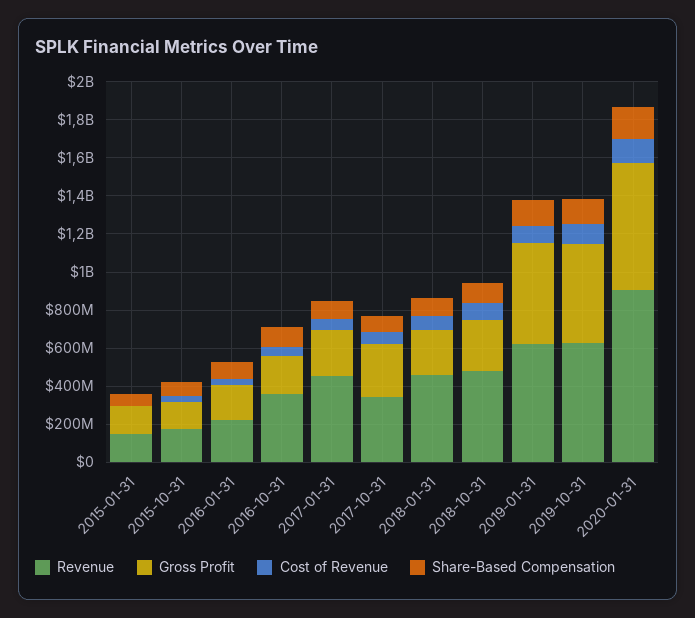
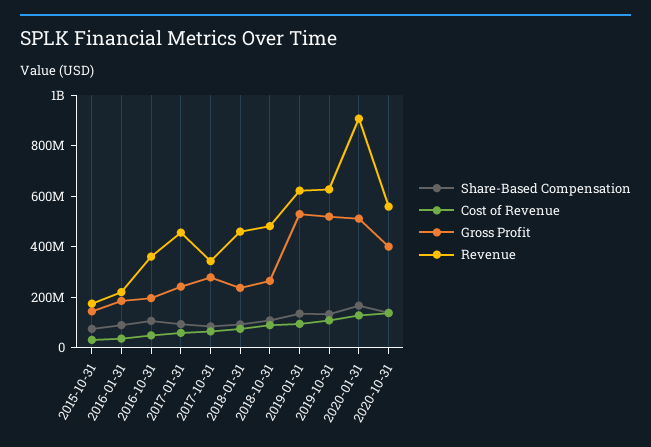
Revenue, 2015-01-31: 150000000 -> none
Gross Profit, 2015-01-31: 150000000 -> none
Cost of Revenue, 2015-01-31: 0 -> none
Share-Based Compensation, 2015-01-31: 50000000 -> none
Gross Profit, 2020-01-31: 650000000 -> 500000000
Share-Based Compensation, 2020-10-31: none -> 150000000
Cost of Revenue, 2020-10-31: none -> 150000000
Gross Profit, 2020-10-31: none -> 400000000
Revenue, 2020-10-31: none -> 550000000

